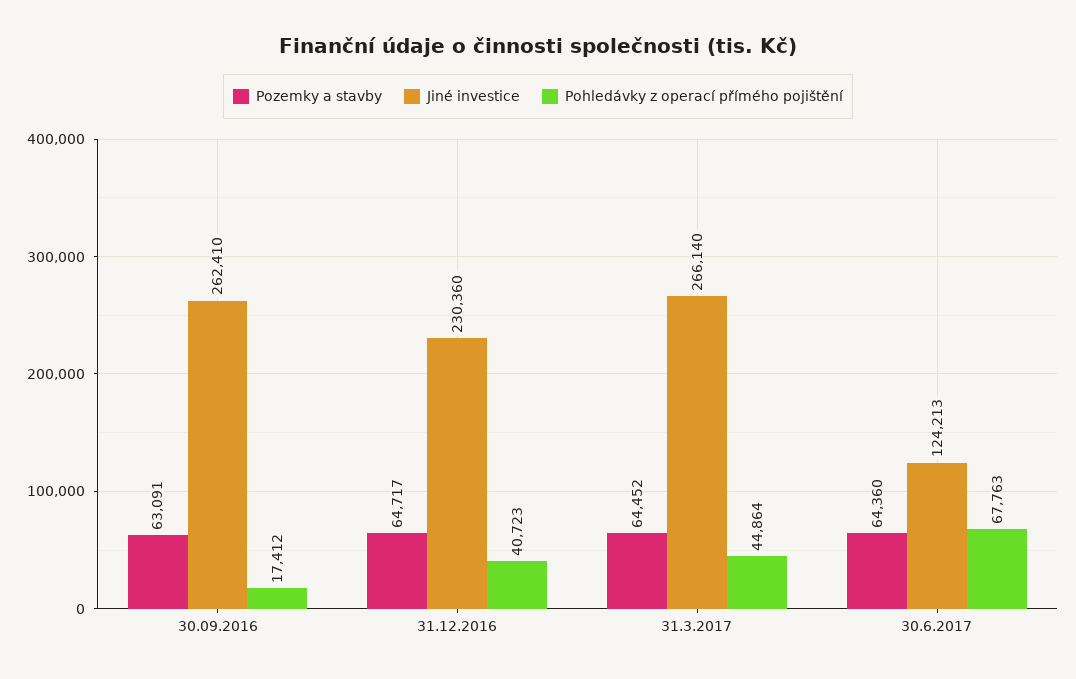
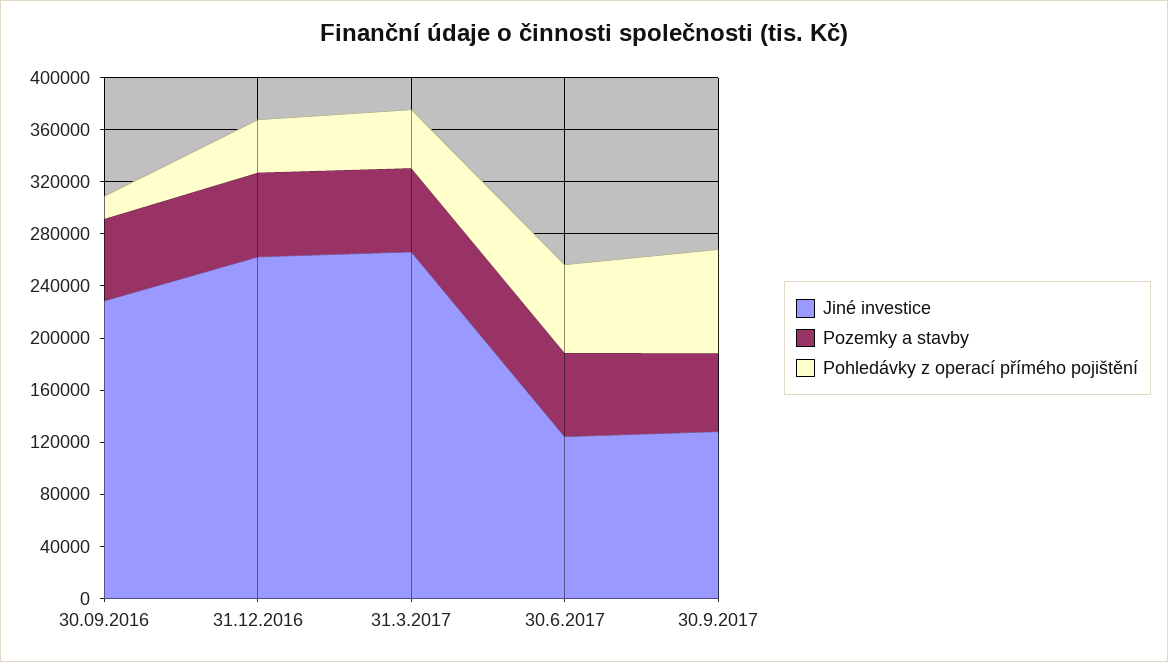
Jiné investice, 30.09.2016: 262410 -> 230000
Jiné investice, 31.12.2016: 230360 -> 260000
Jiné investice, 30.9.2017: none -> 130000
Pozemky a stavby, 30.9.2017: none -> 60000
Pohledávky z operací přímého pojištění, 30.9.2017: none -> 80000

